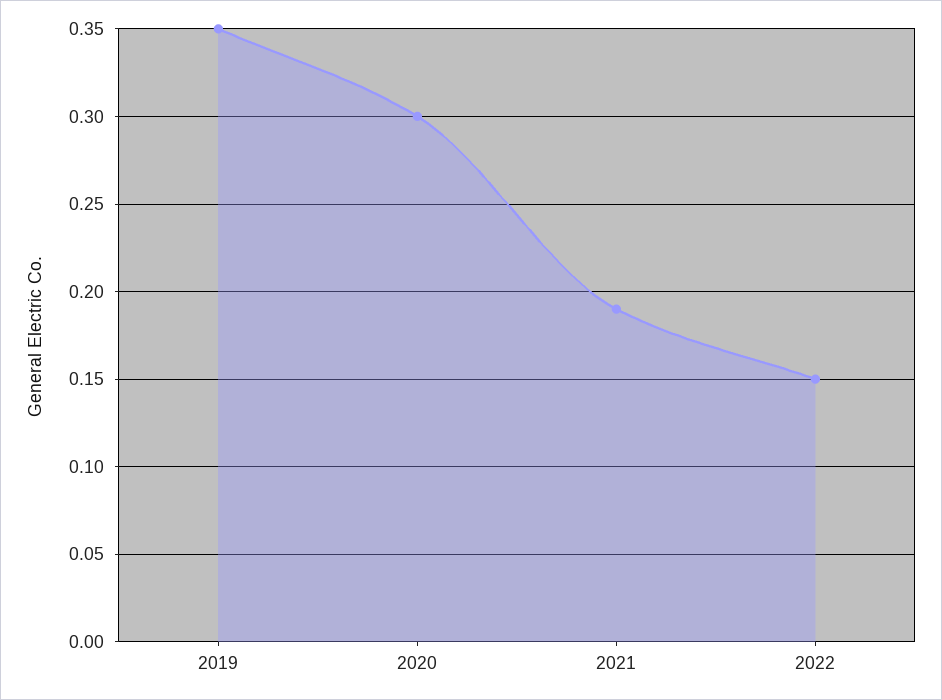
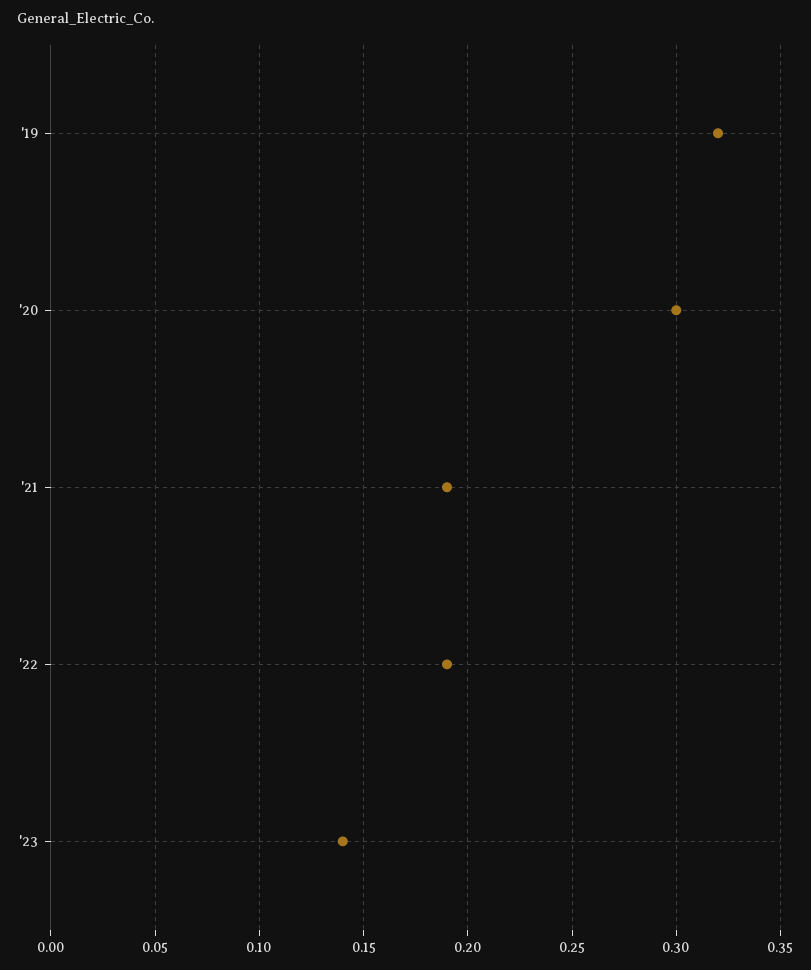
2019: 0.35 -> 0.32
2022: 0.15 -> 0.19
'23: none -> 0.14

